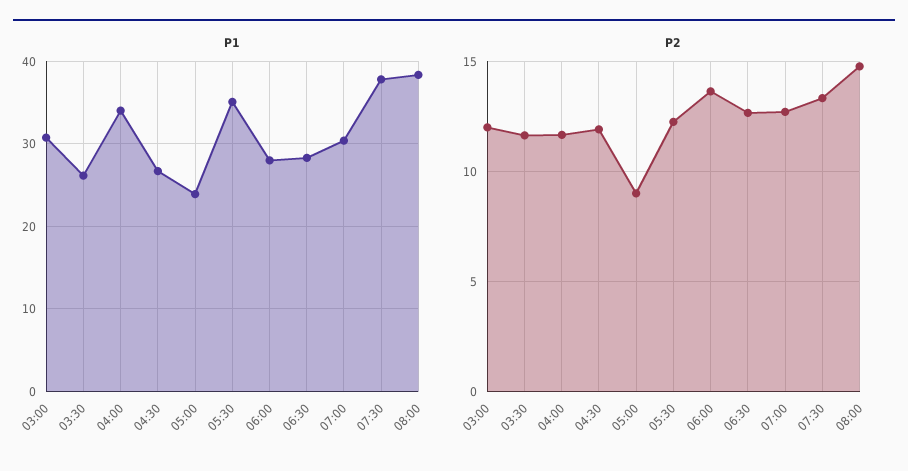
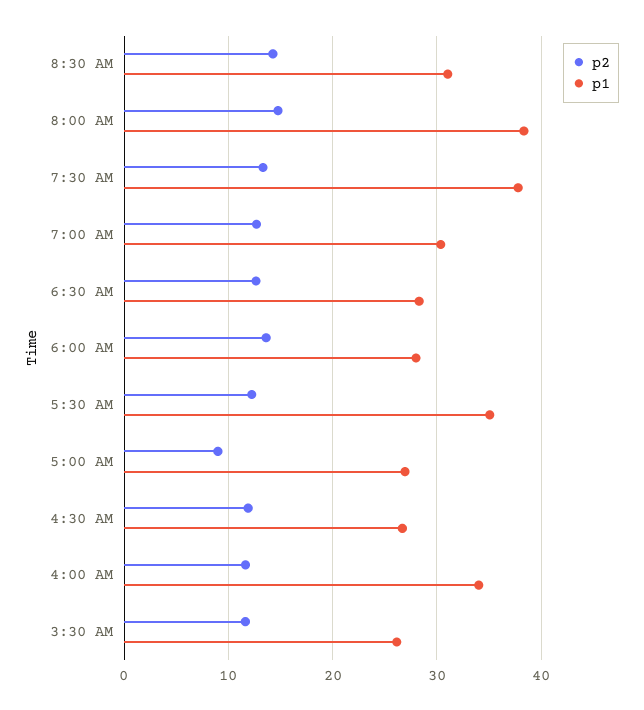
P1, 03:00: 31 -> none
P1, 05:00: 24 -> 27
P2, 03:00: 12 -> none
P2, 8:30 AM: none -> 14
P1, 8:30 AM: none -> 31

